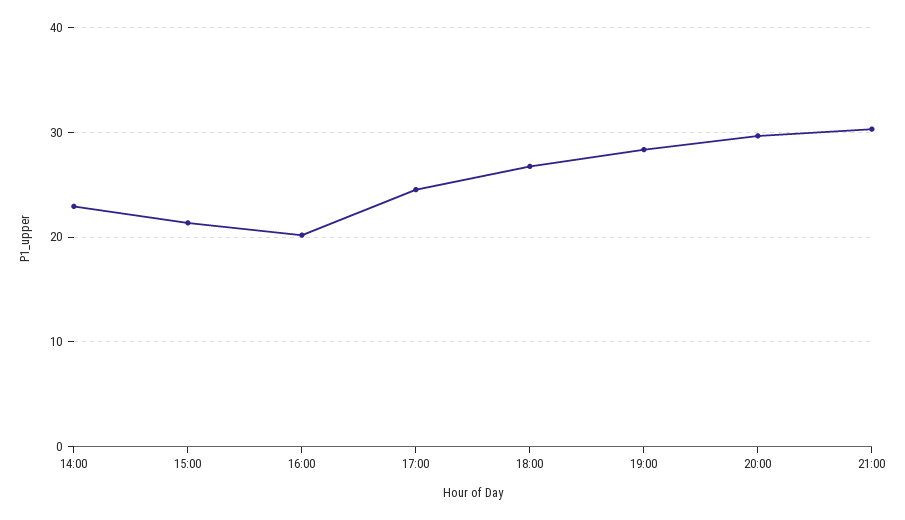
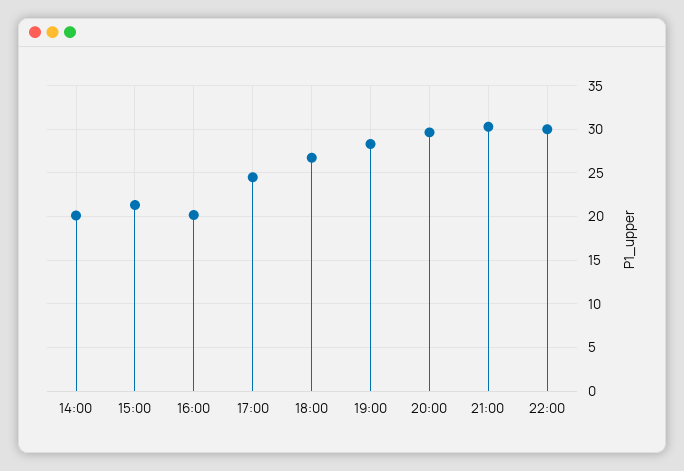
14:00: 23 -> 20
22:00: none -> 30

